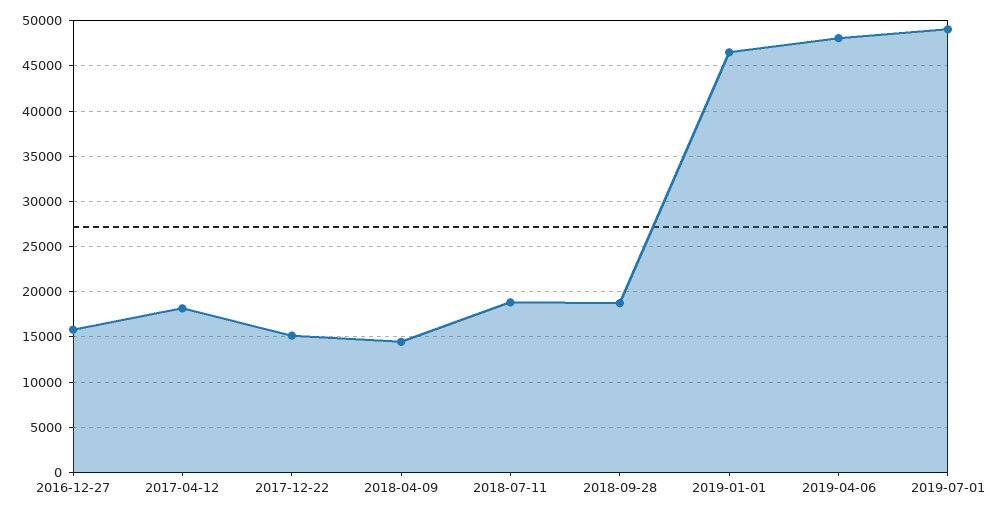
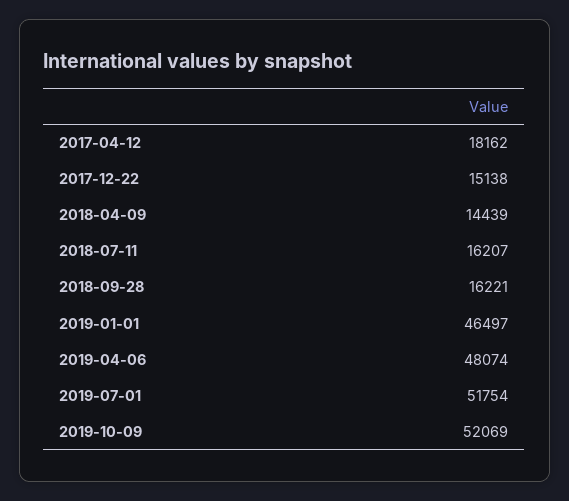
2016-12-27: 16000 -> none
2018-07-11: 19000 -> 16207
2018-09-28: 19000 -> 16221
2019-07-01: 49000 -> 51754
2019-10-09: none -> 52069

